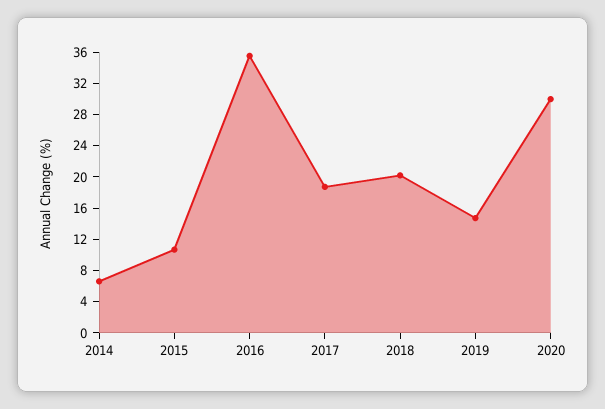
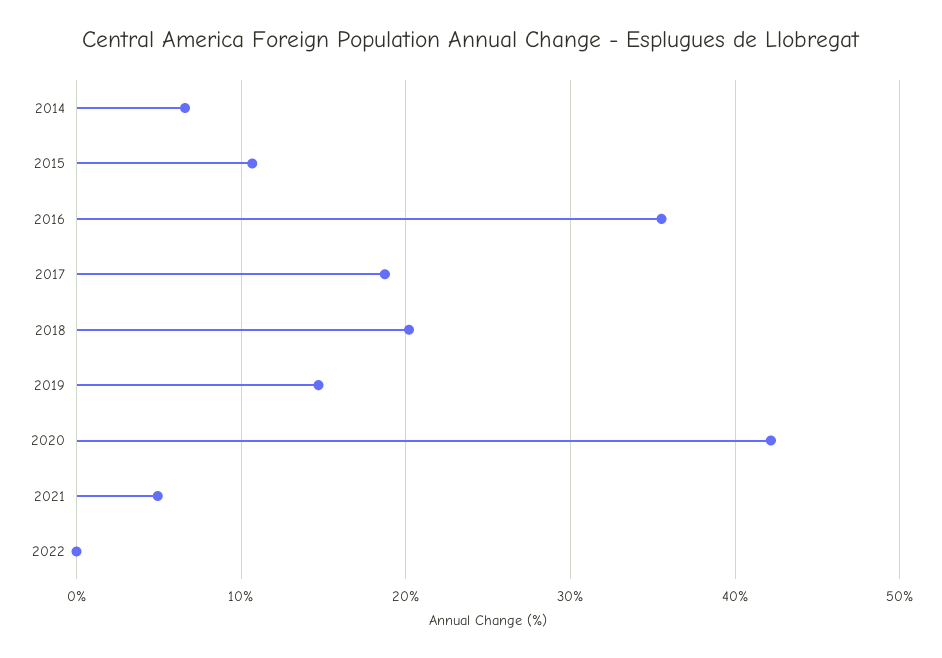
2020: 30 -> 42
2021: none -> 5
2022: none -> 0

